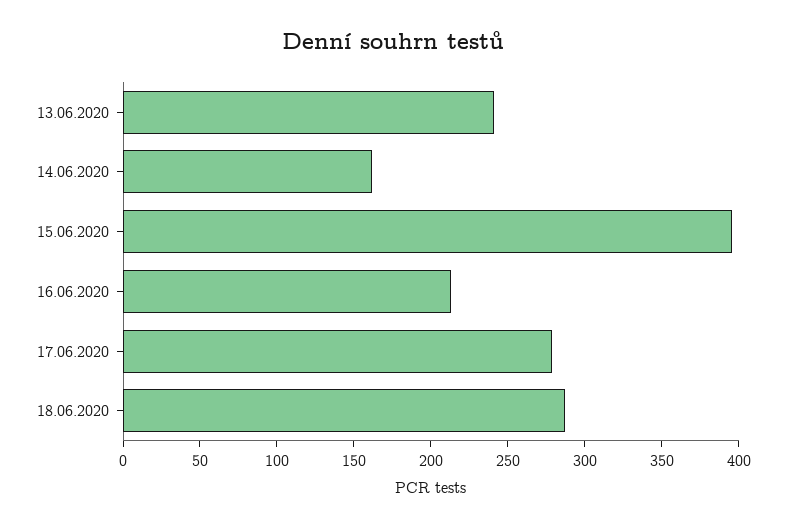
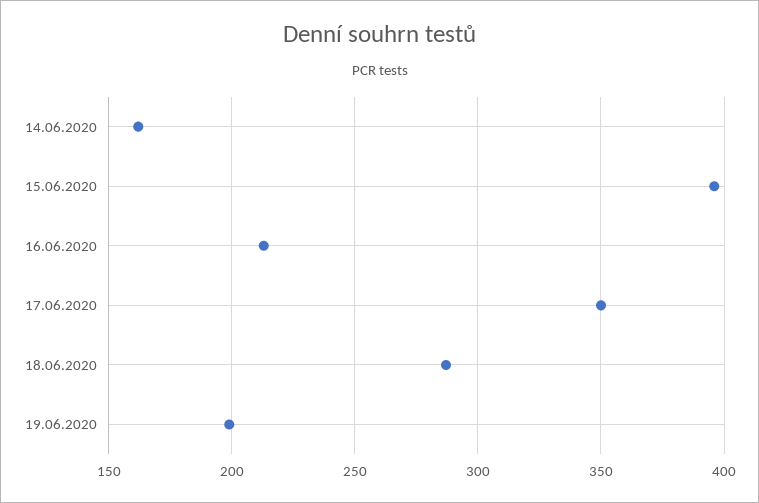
13.06.2020: 240 -> none
17.06.2020: 280 -> 350
19.06.2020: none -> 200

